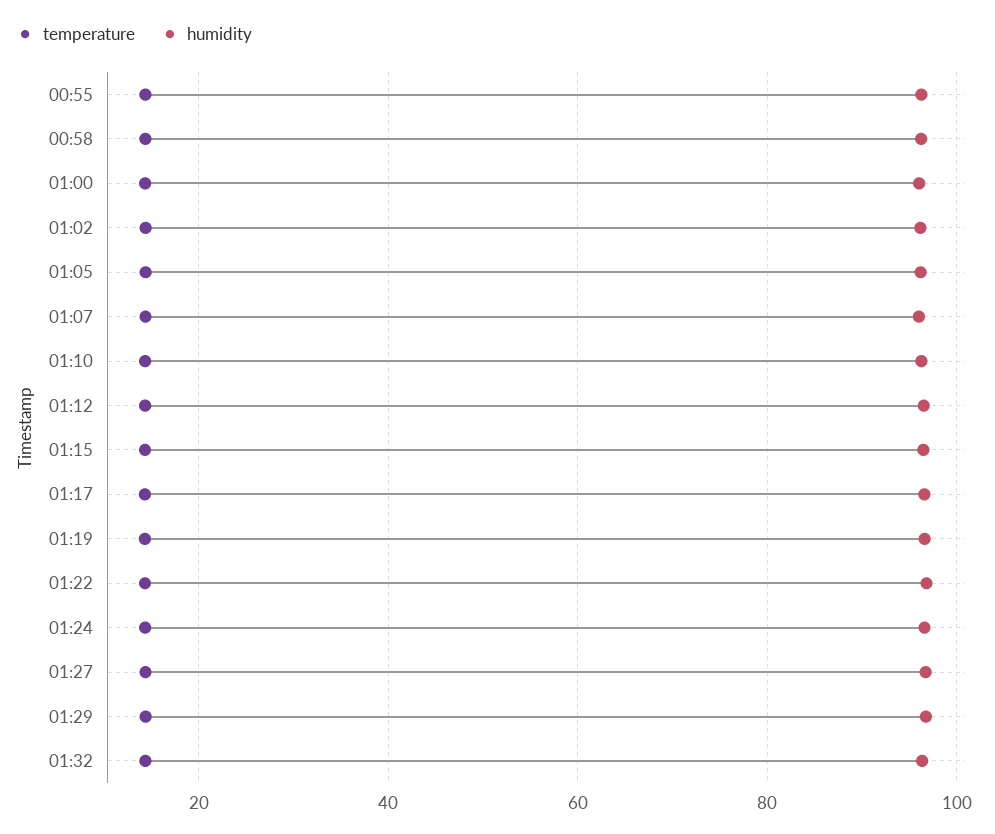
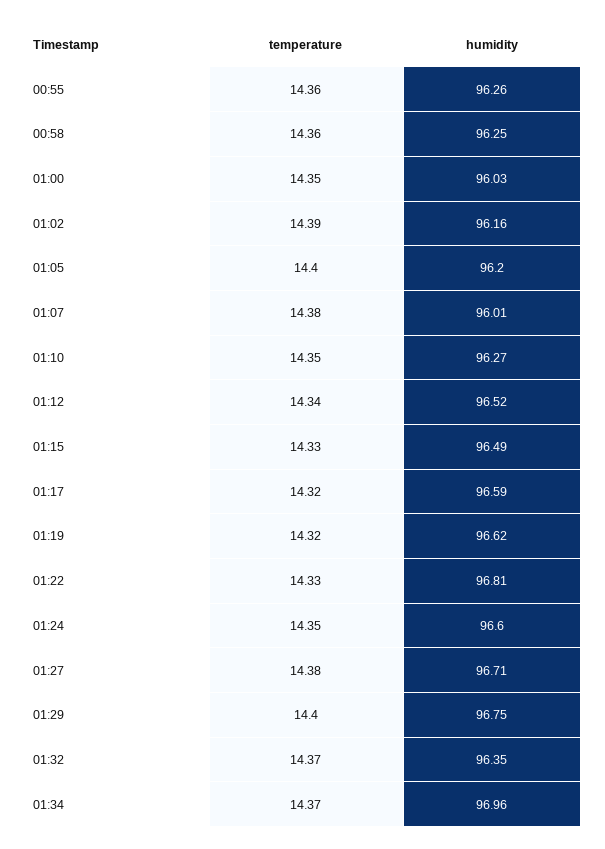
temperature, 01:34: none -> 14.37
humidity, 01:34: none -> 96.96

